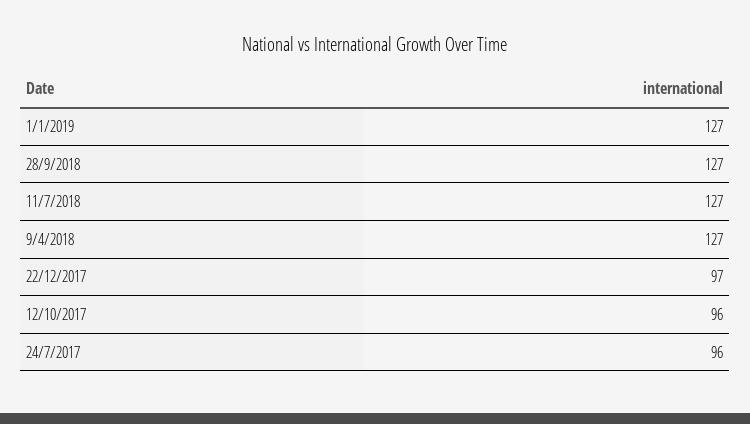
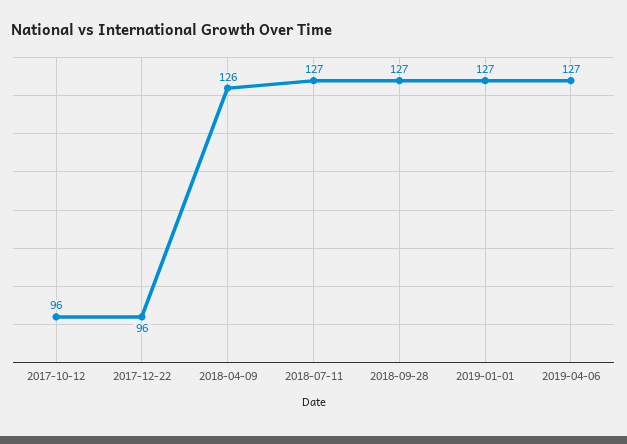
9/4/2018: 127 -> 126
22/12/2017: 97 -> 96
24/7/2017: 96 -> none
2019-04-06: none -> 127

